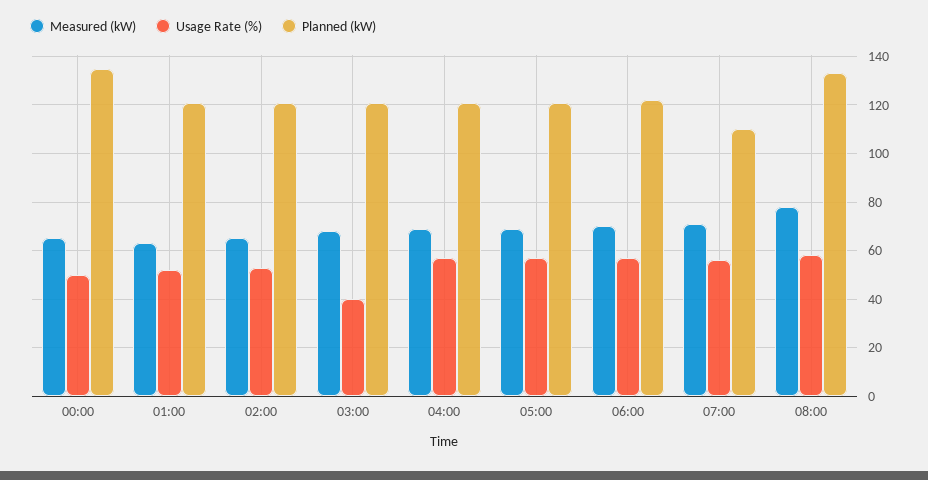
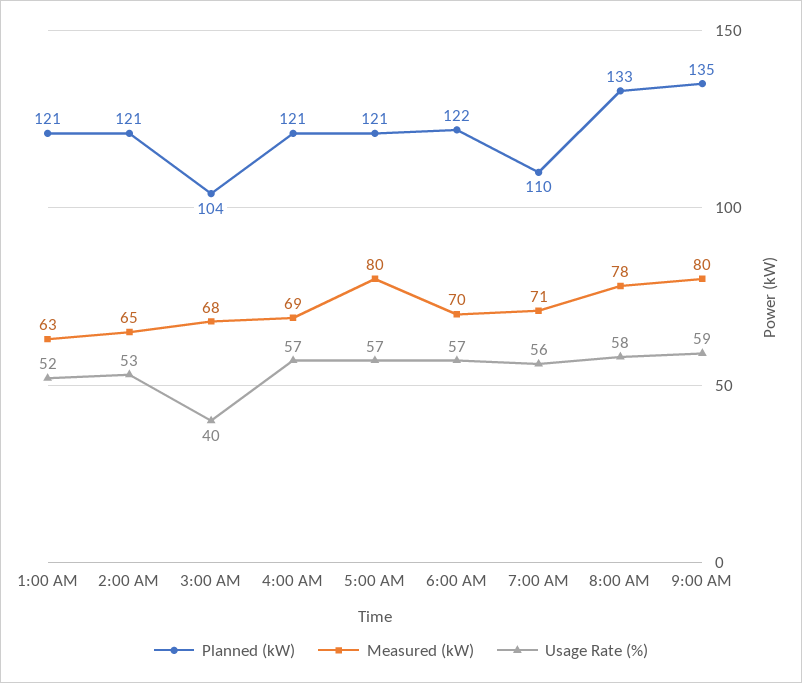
Measured (kW), 00:00: 65 -> none
Usage Rate (%), 00:00: 50 -> none
Planned (kW), 00:00: 135 -> none
Planned (kW), 03:00: 120 -> 104
Measured (kW), 05:00: 70 -> 80
Planned (kW), 9:00 AM: none -> 135
Measured (kW), 9:00 AM: none -> 80
Usage Rate (%), 9:00 AM: none -> 59

